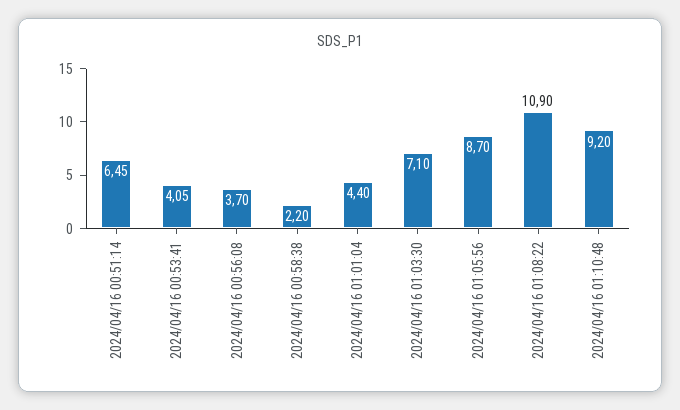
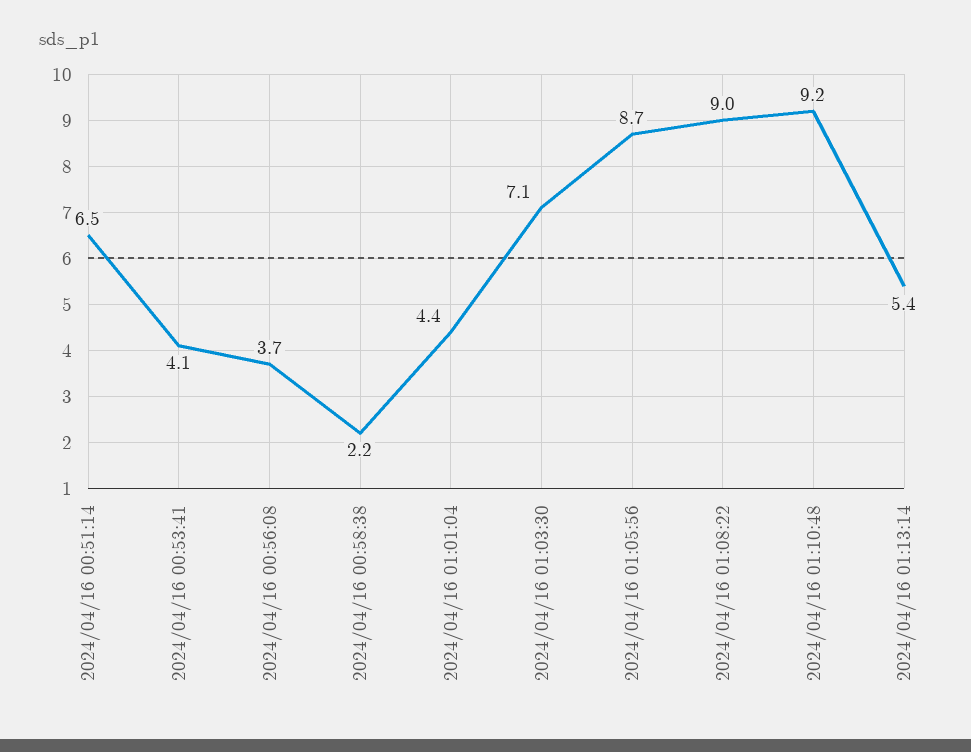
2024/04/16 01:08:22: 10.9 -> 9
2024/04/16 01:13:14: none -> 5.4

